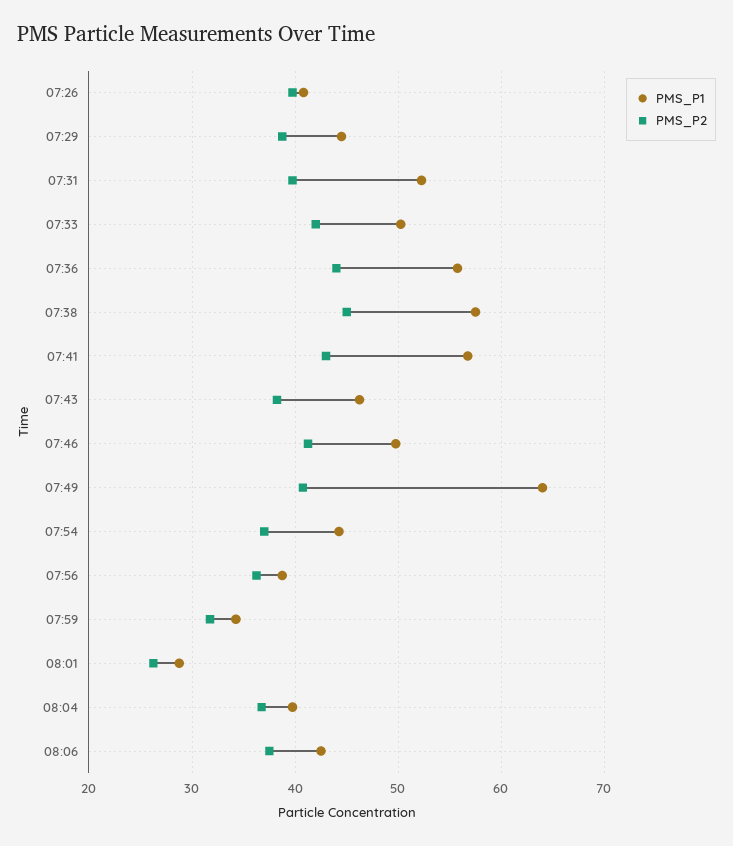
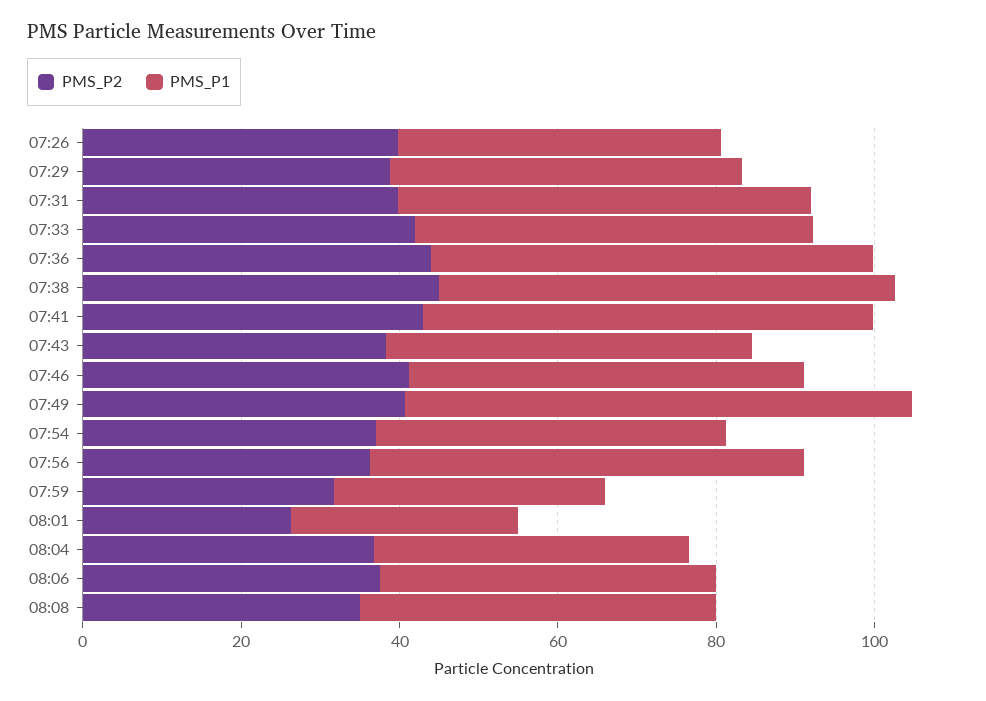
PMS_P1, 07:56: 39 -> 55
PMS_P2, 08:08: none -> 35
PMS_P1, 08:08: none -> 45

